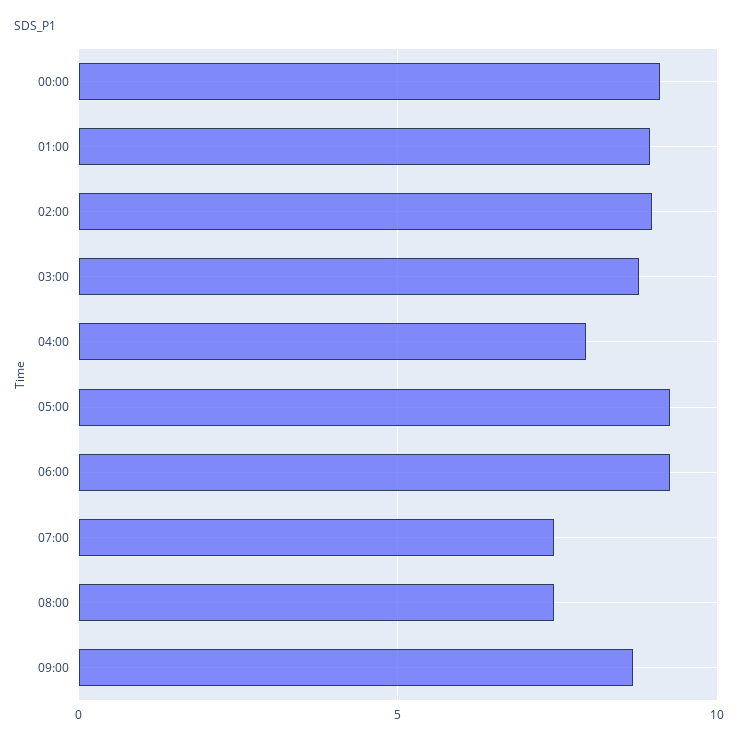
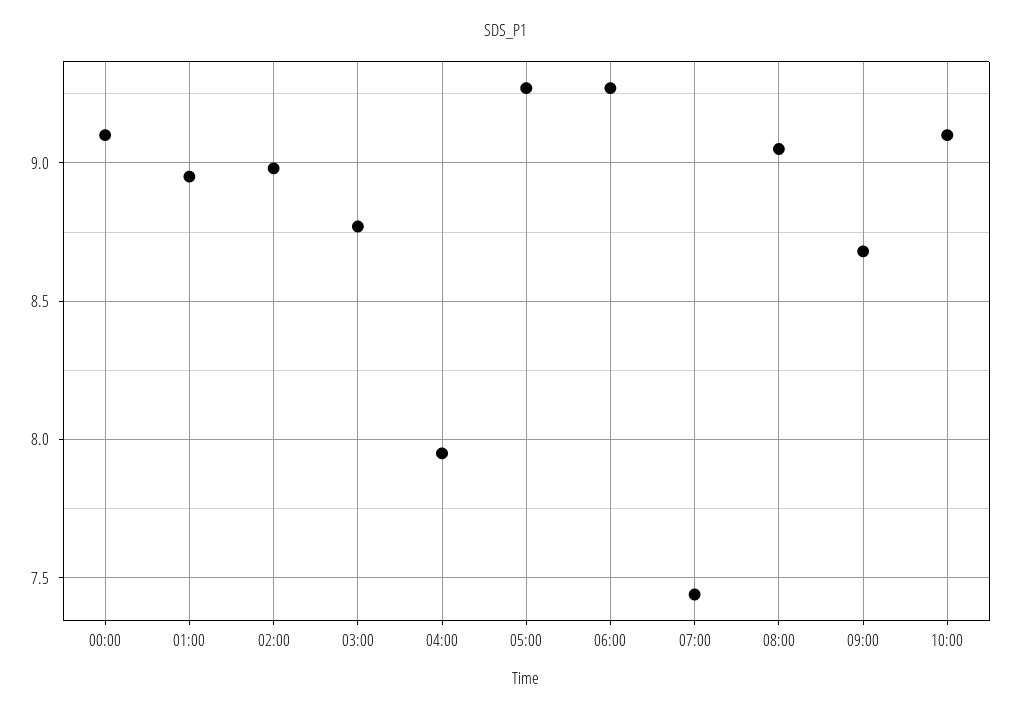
08:00: 7.5 -> 9.05
10:00: none -> 9.1

